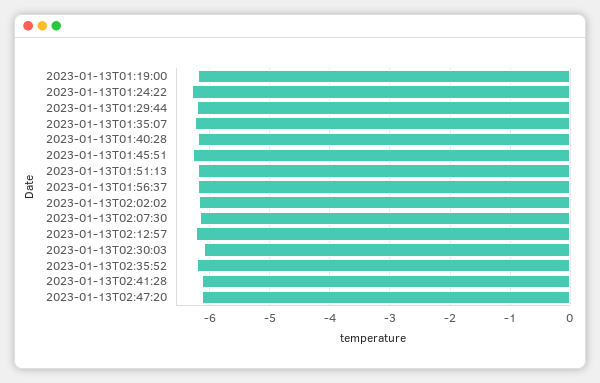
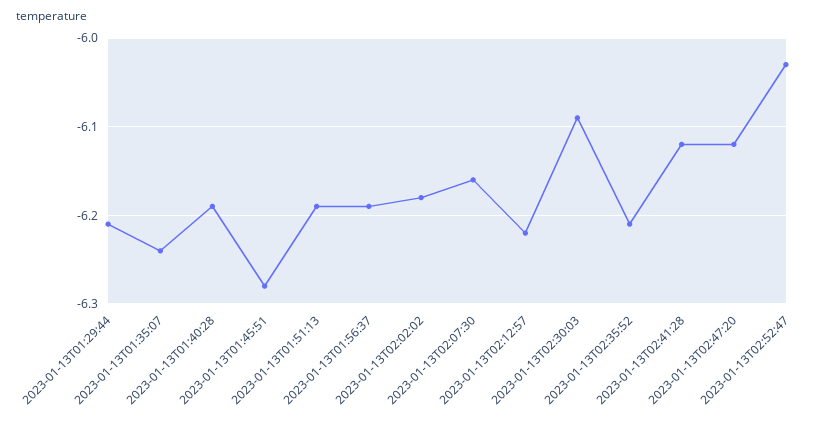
2023-01-13T01:19:00: -6.2 -> none
2023-01-13T01:24:22: -6.3 -> none
2023-01-13T02:52:47: none -> -6.03

